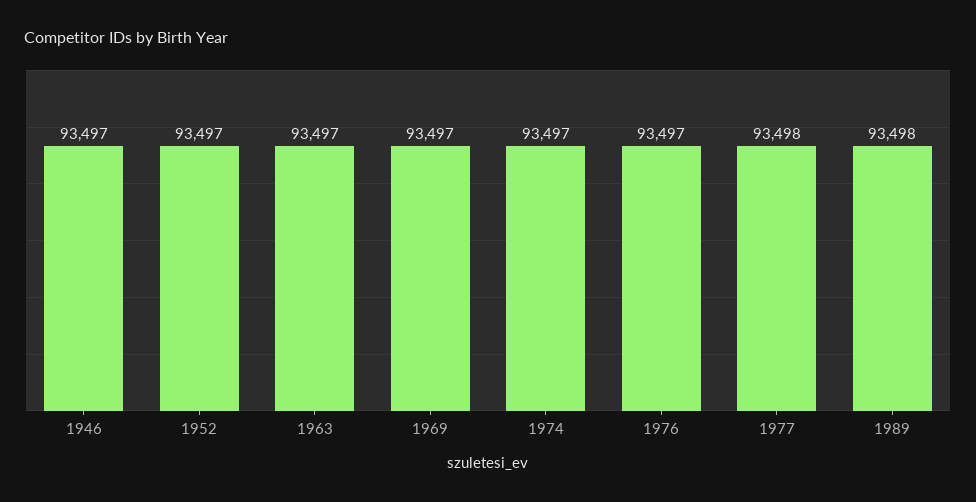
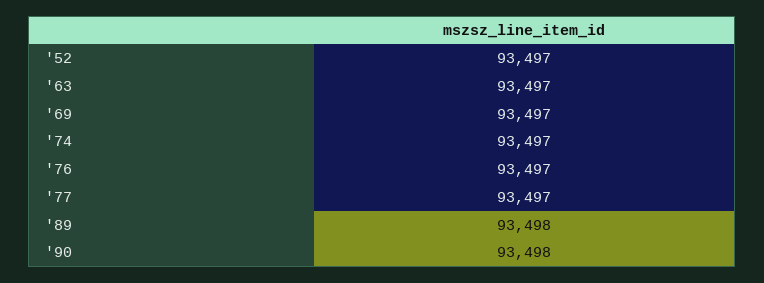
1946: 93497 -> none
1977: 93498 -> 93497
'90: none -> 93498

